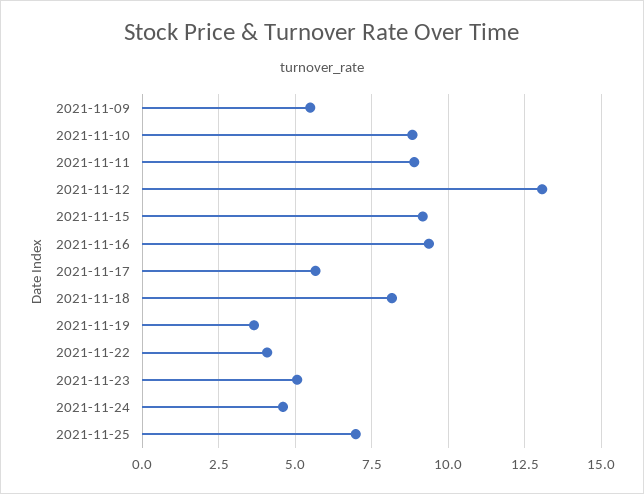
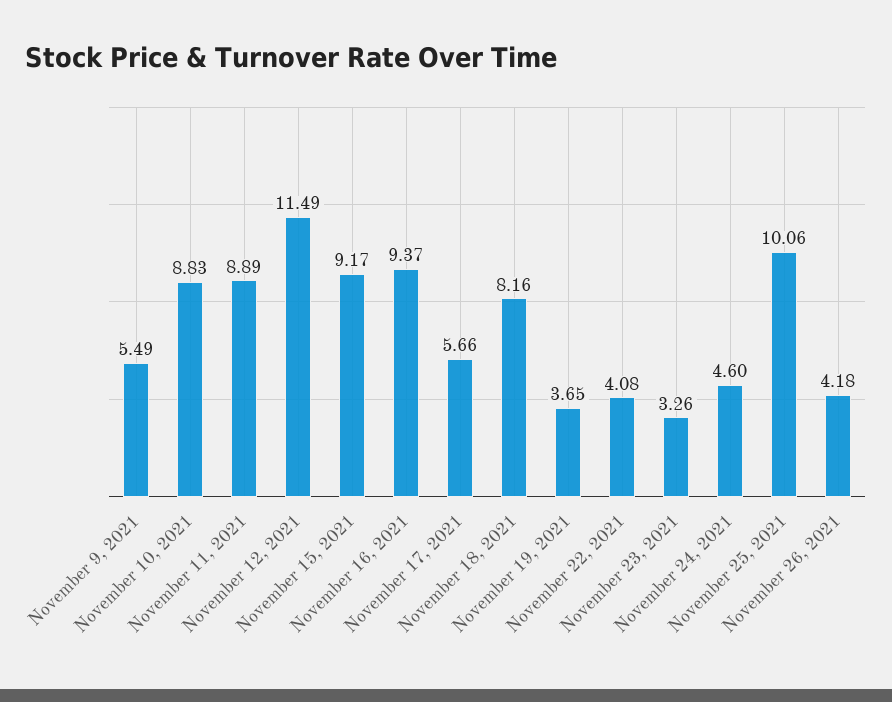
2021-11-12: 13 -> 11.49
2021-11-23: 5 -> 3.26
2021-11-25: 7 -> 10.06
November 26, 2021: none -> 4.18

